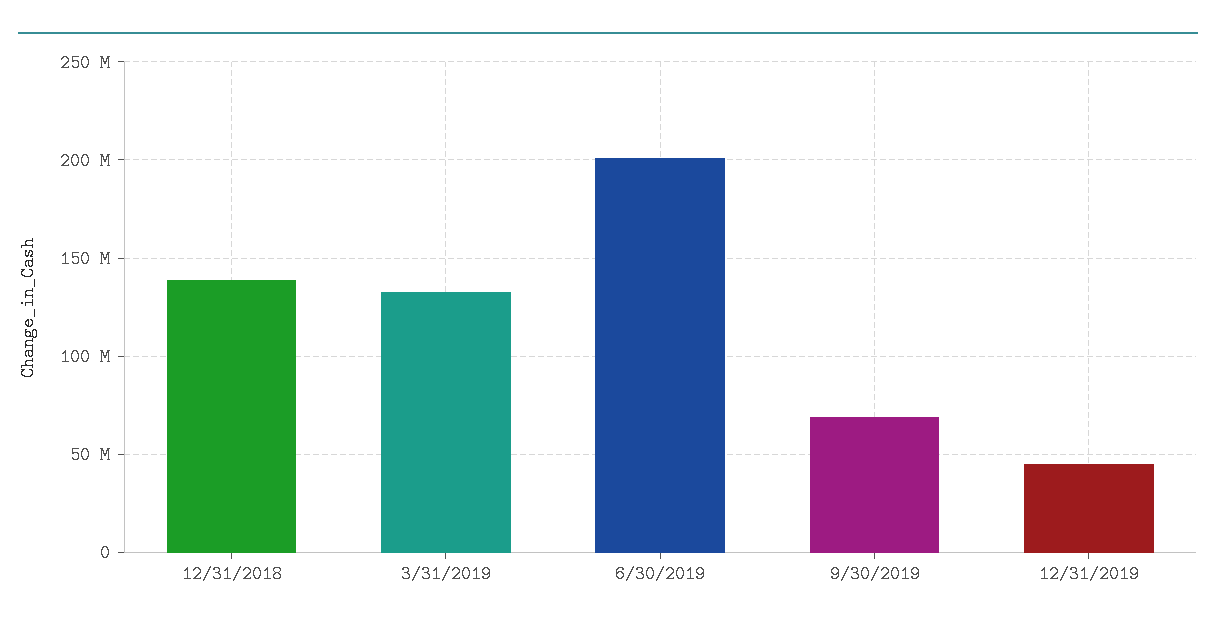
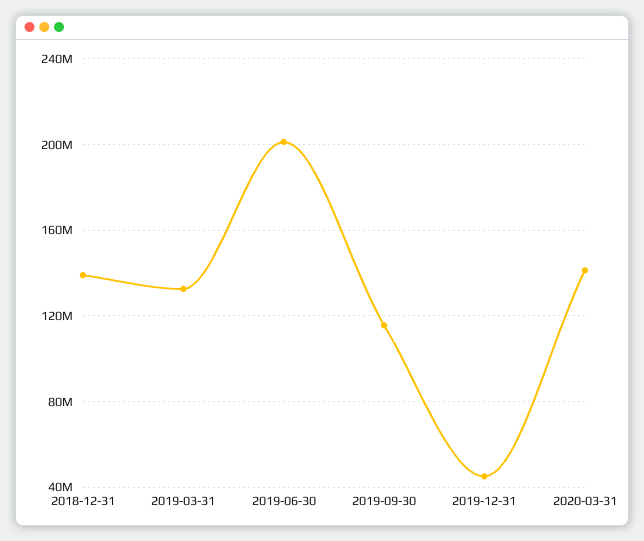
9/30/2019: 70000000 -> 115000000
2020-03-31: none -> 140000000

